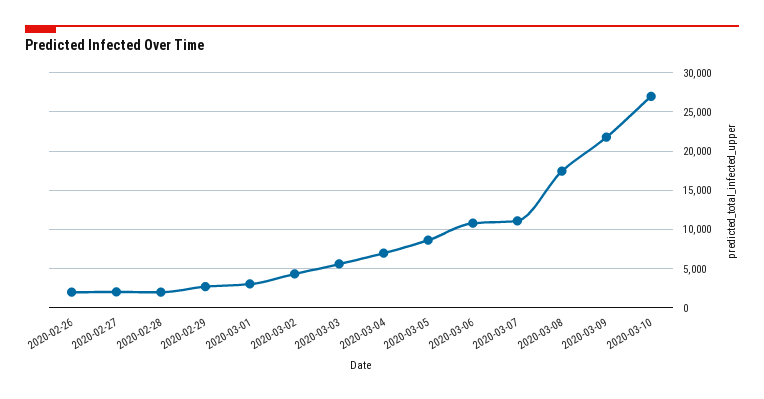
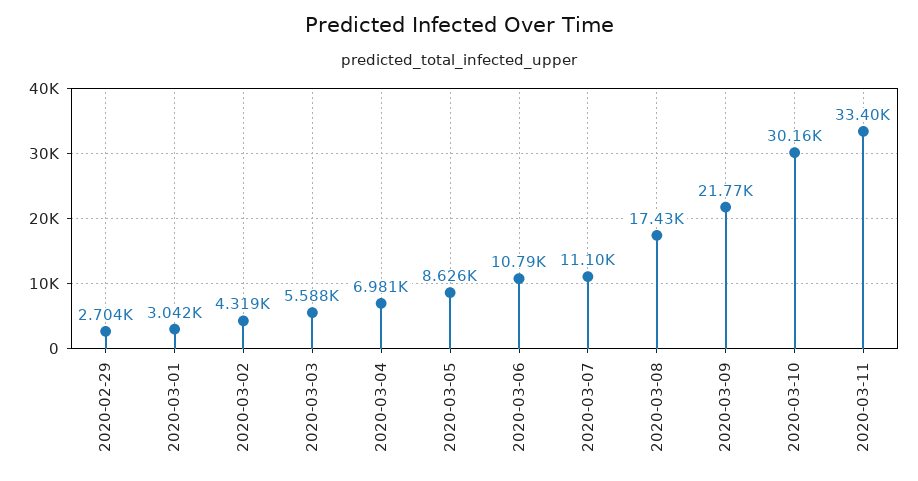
2020-02-26: 2000 -> none
2020-02-27: 2000 -> none
2020-02-28: 2000 -> none
2020-03-10: 27000 -> 30160
2020-03-11: none -> 33400

